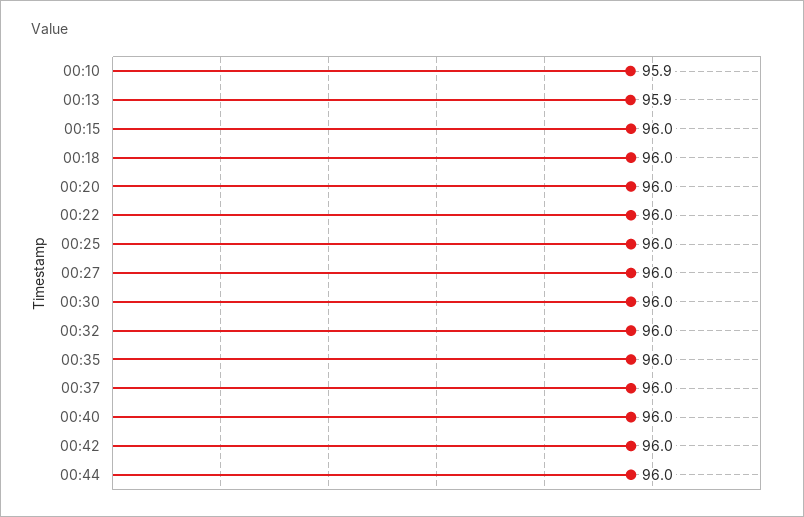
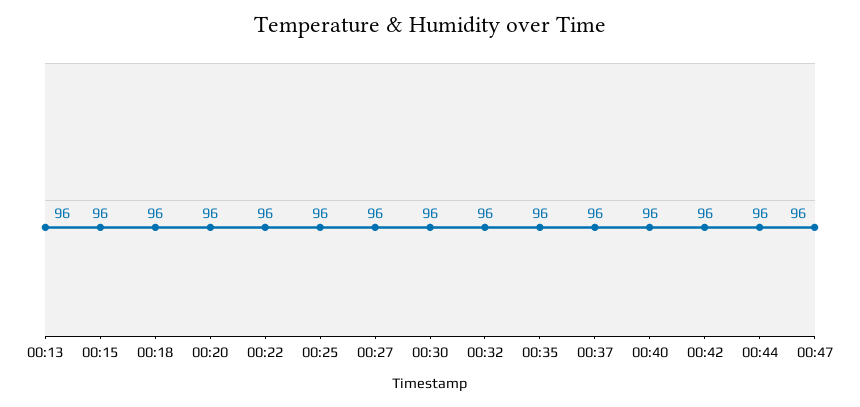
00:10: 95.9 -> none
00:13: 95.9 -> 96
00:47: none -> 96

